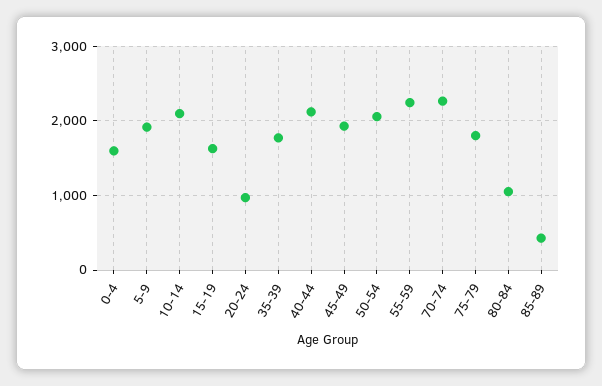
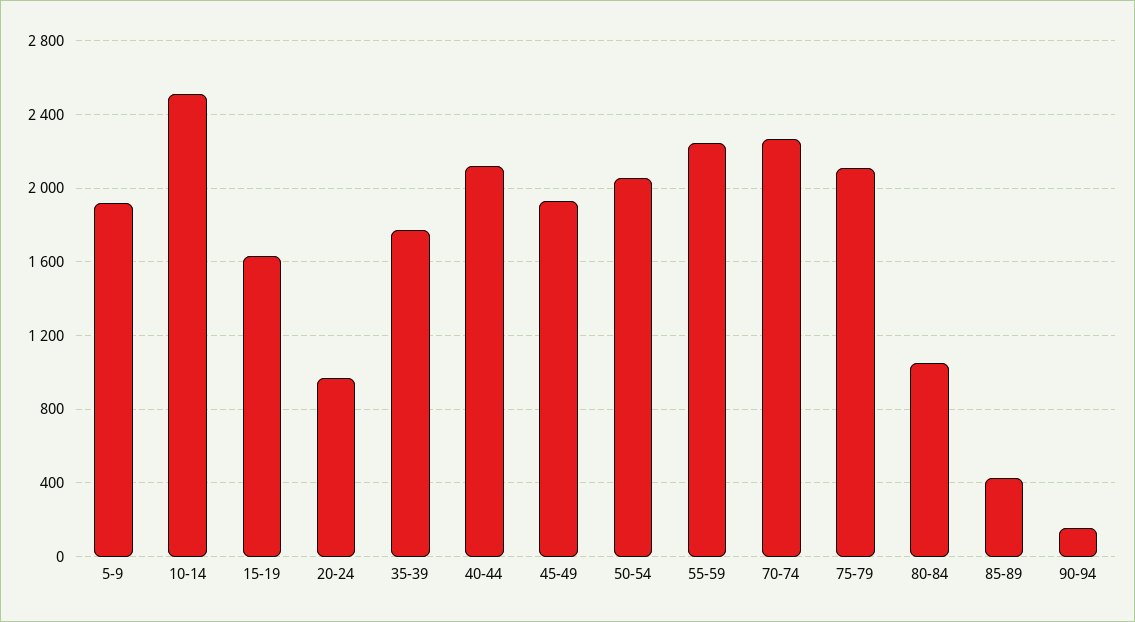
0-4: 1600 -> none
10-14: 2100 -> 2500
75-79: 1800 -> 2100
90-94: none -> 150

